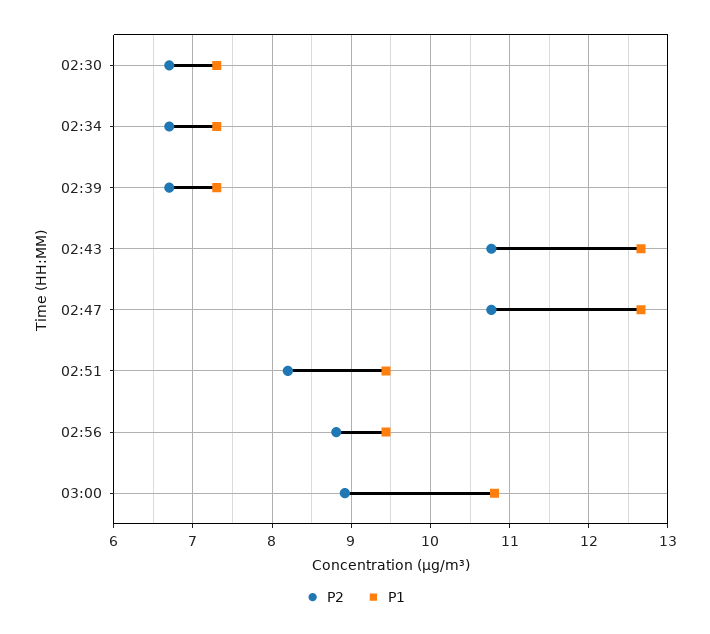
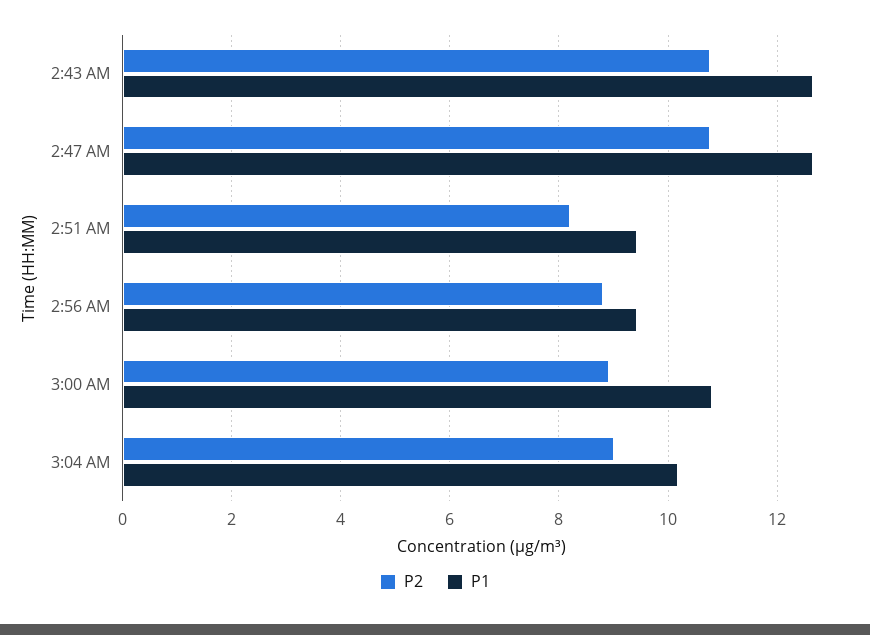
P2, 02:30: 6.7 -> none
P1, 02:30: 7.3 -> none
P2, 02:34: 6.7 -> none
P1, 02:34: 7.3 -> none
P2, 02:39: 6.7 -> none
P1, 02:39: 7.3 -> none
P2, 3:04 AM: none -> 9
P1, 3:04 AM: none -> 10.2

